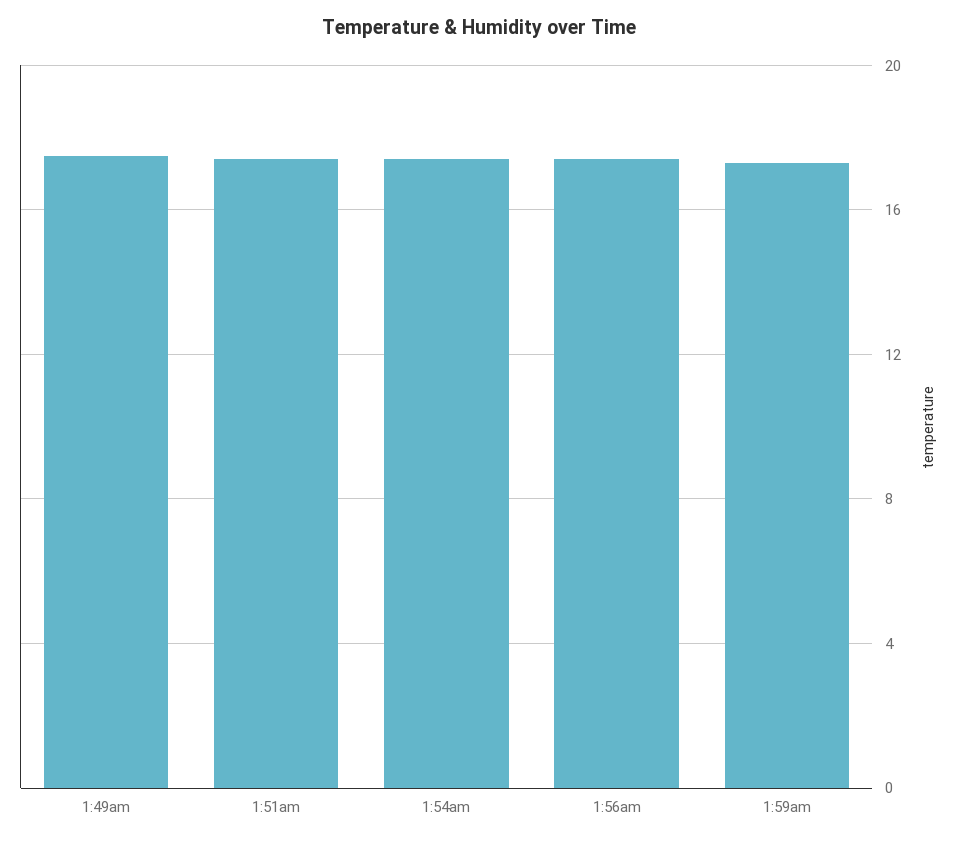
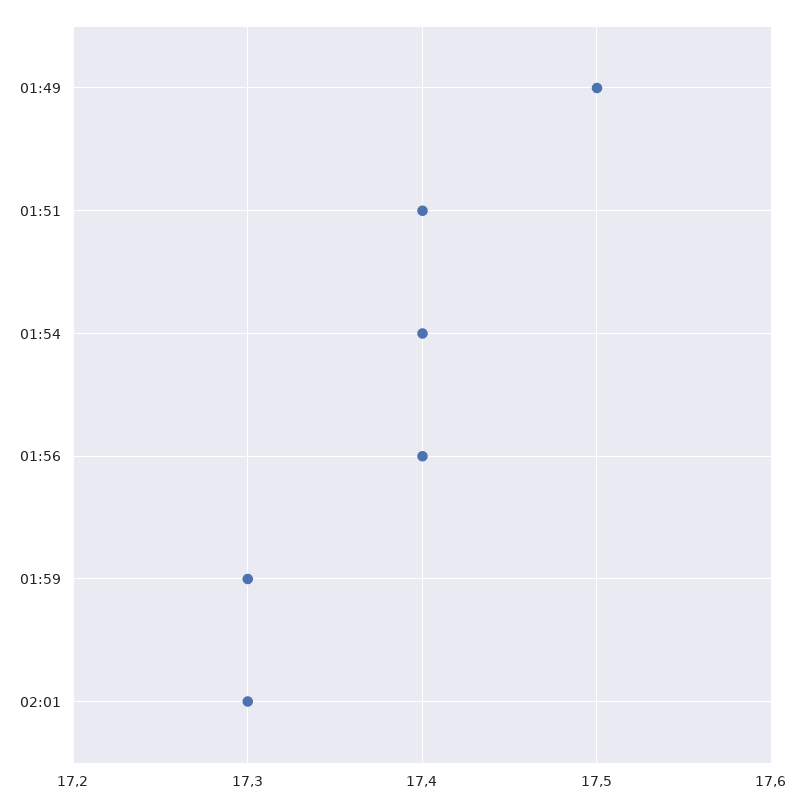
02:01: none -> 17.3

